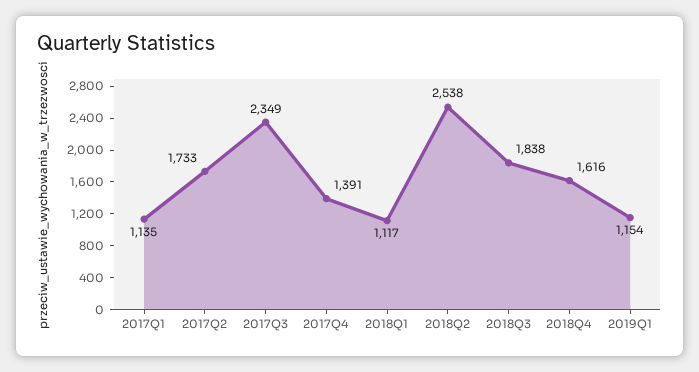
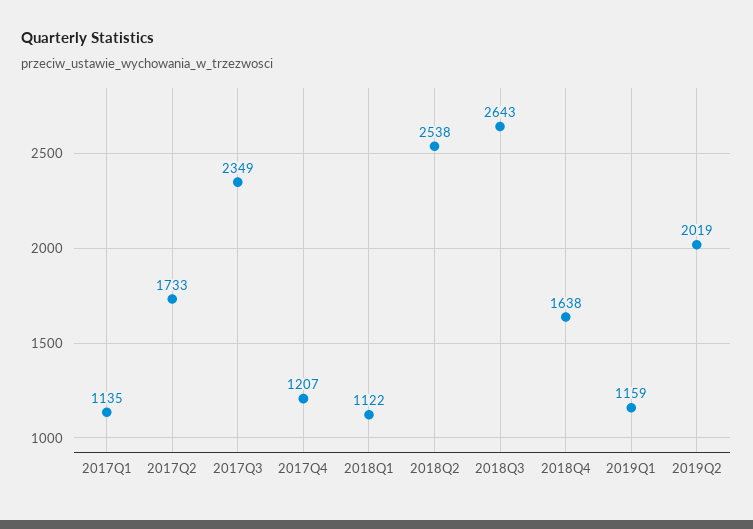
2017Q4: 1391 -> 1207
2018Q1: 1117 -> 1122
2018Q3: 1838 -> 2643
2018Q4: 1616 -> 1638
2019Q1: 1154 -> 1159
2019Q2: none -> 2019

